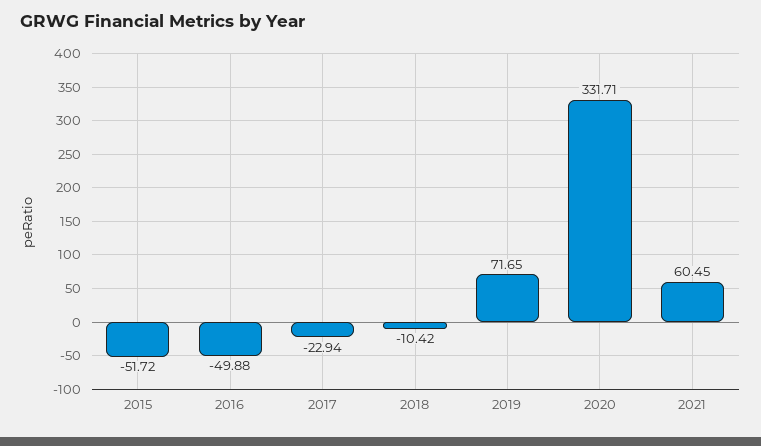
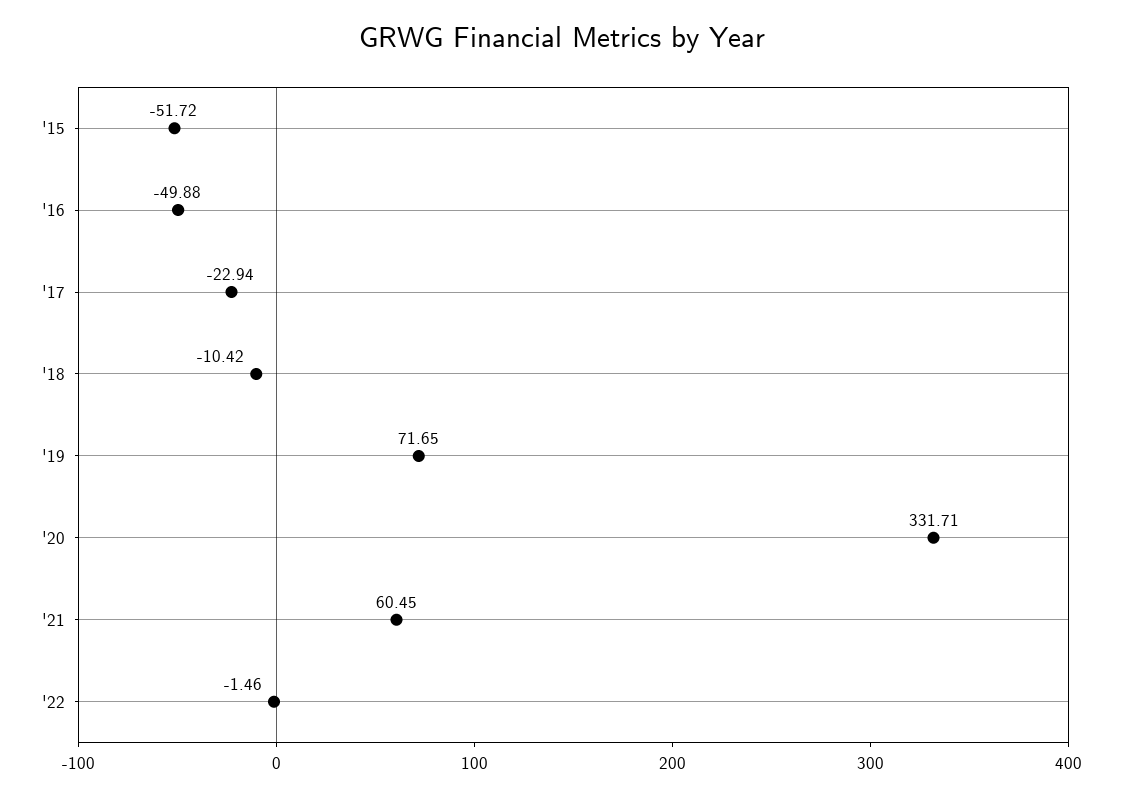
'22: none -> -1.46

